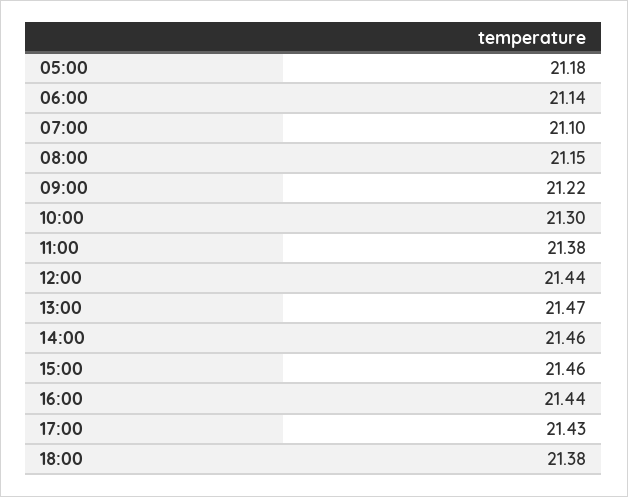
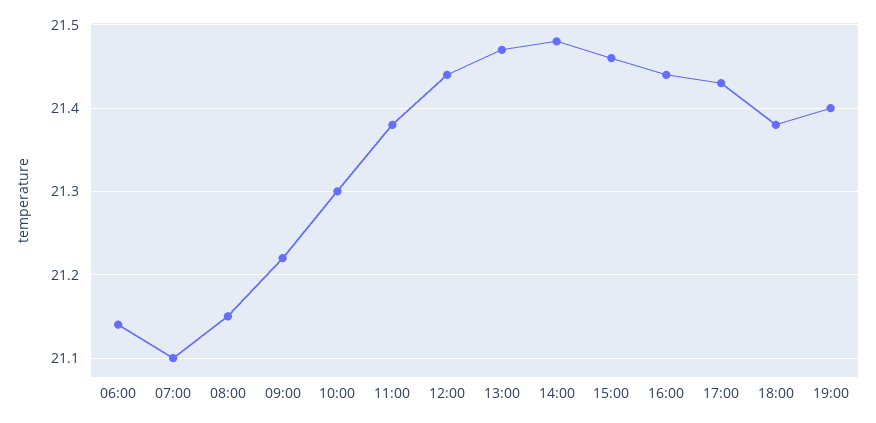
05:00: 21.18 -> none
14:00: 21.46 -> 21.48
19:00: none -> 21.4

